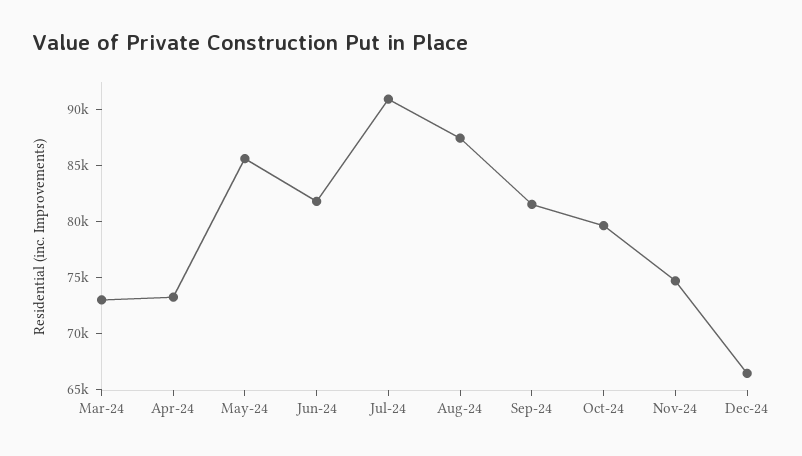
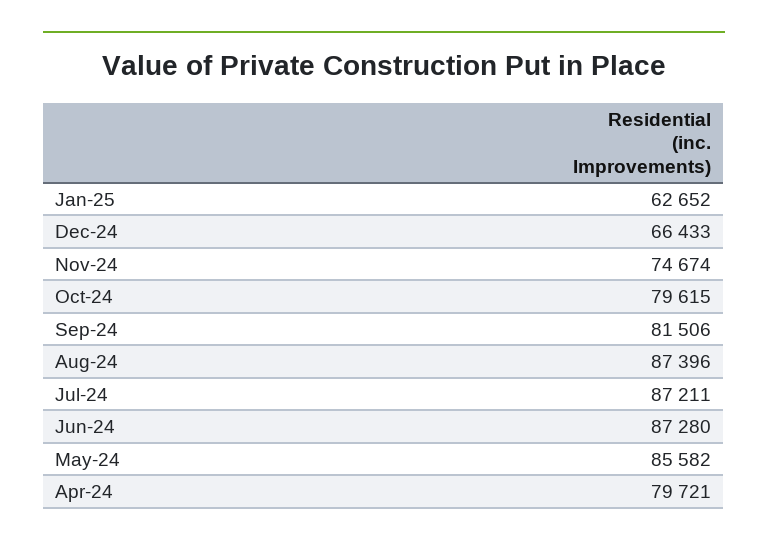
Mar-24: 73000 -> none
Apr-24: 73000 -> 79721
Jun-24: 82000 -> 87280
Jul-24: 91000 -> 87211
Jan-25: none -> 62652

